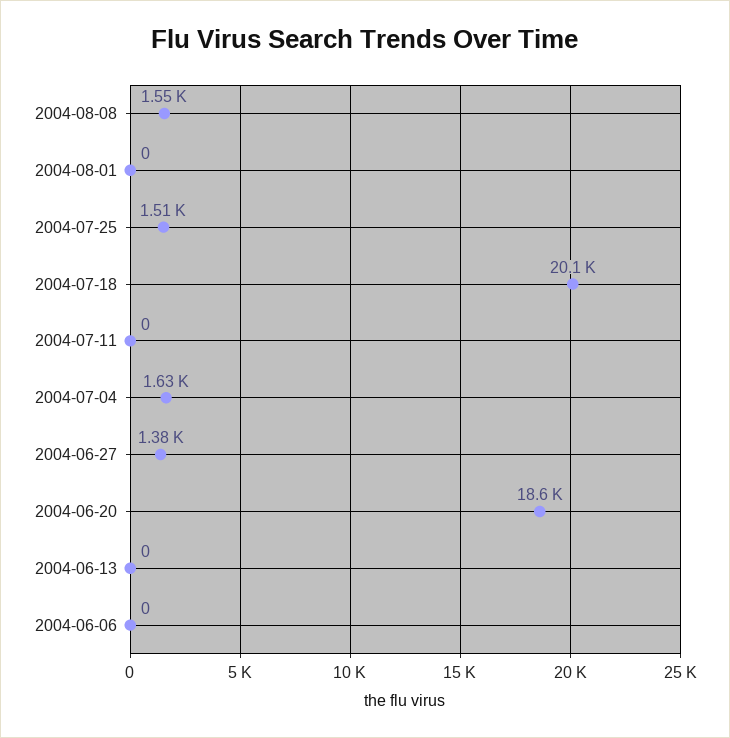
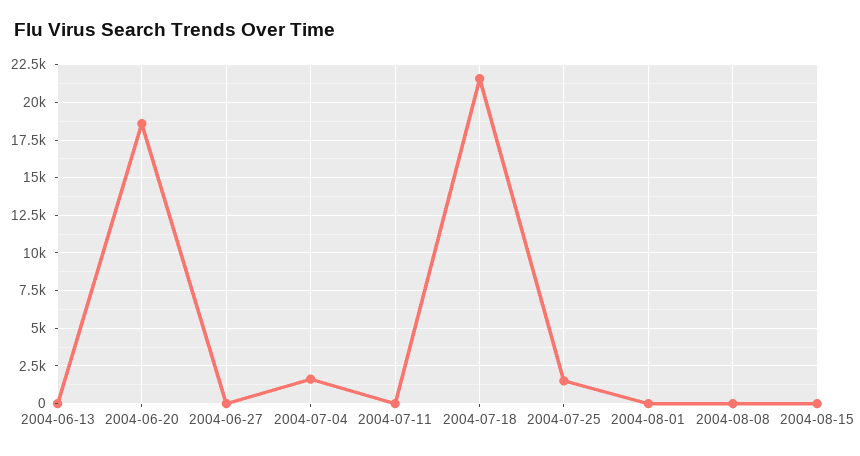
2004-08-08: 1550 -> 0
2004-07-18: 20100 -> 21500
2004-06-27: 1380 -> 0
2004-06-06: 0 -> none
2004-08-15: none -> 0

